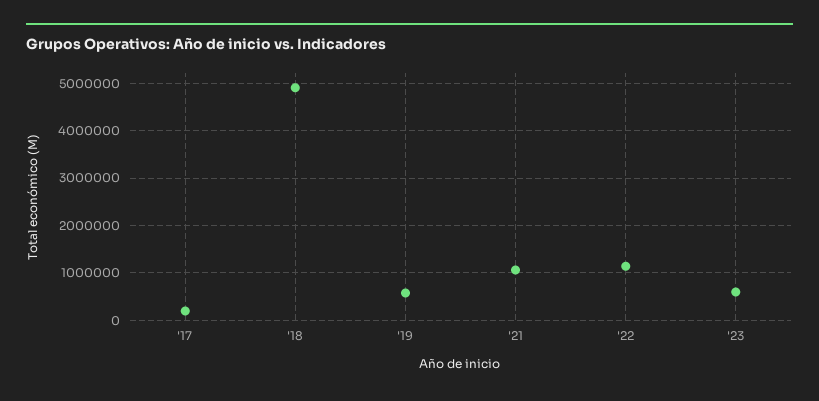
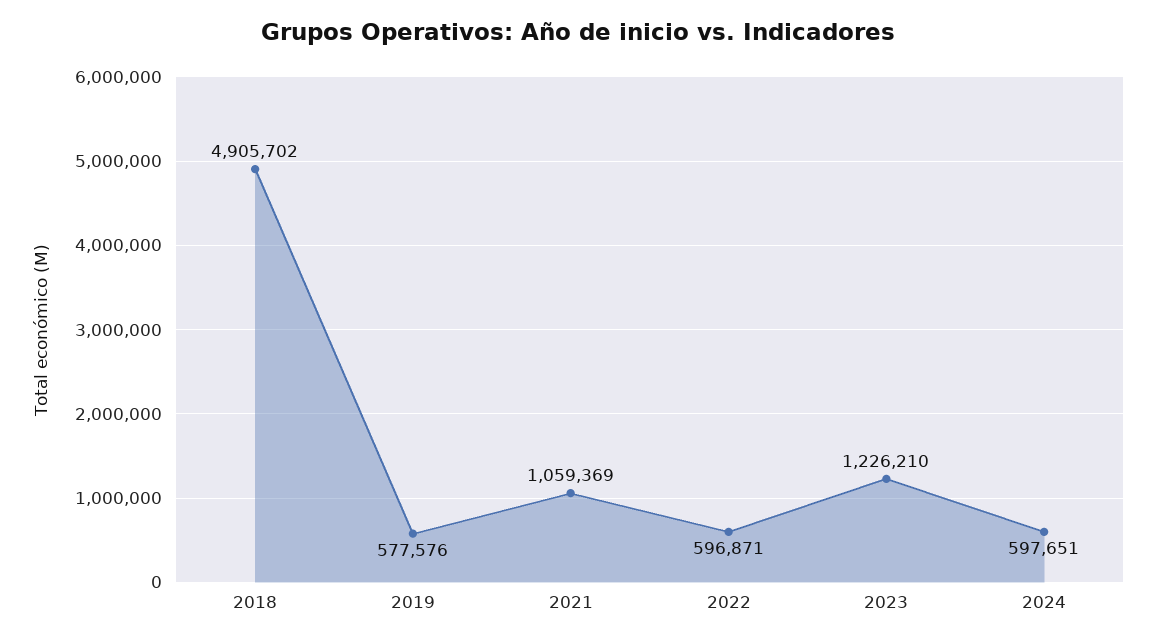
'17: 200000 -> none
'22: 1200000 -> 596871
'23: 600000 -> 1226210
2024: none -> 597651

